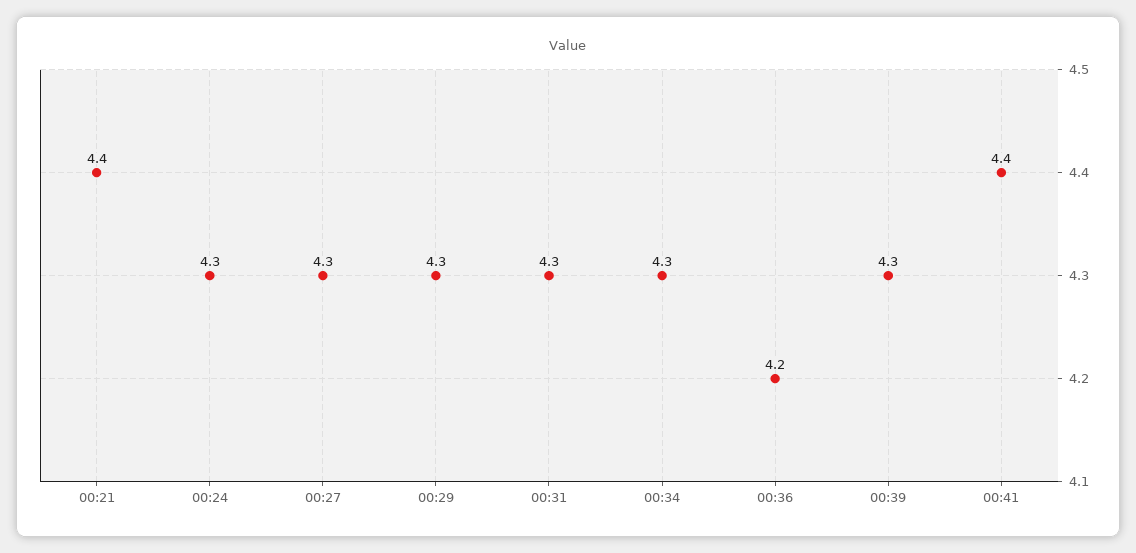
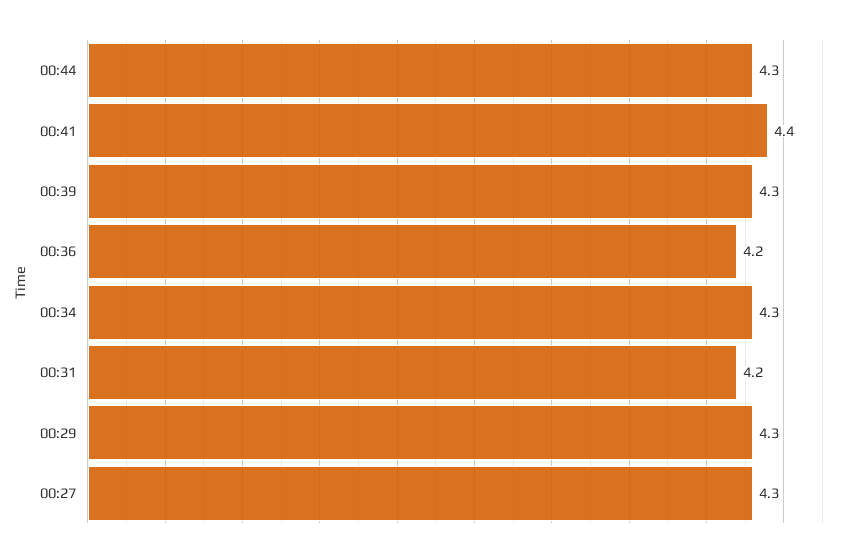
00:21: 4.4 -> none
00:24: 4.3 -> none
00:31: 4.3 -> 4.2
00:44: none -> 4.3

